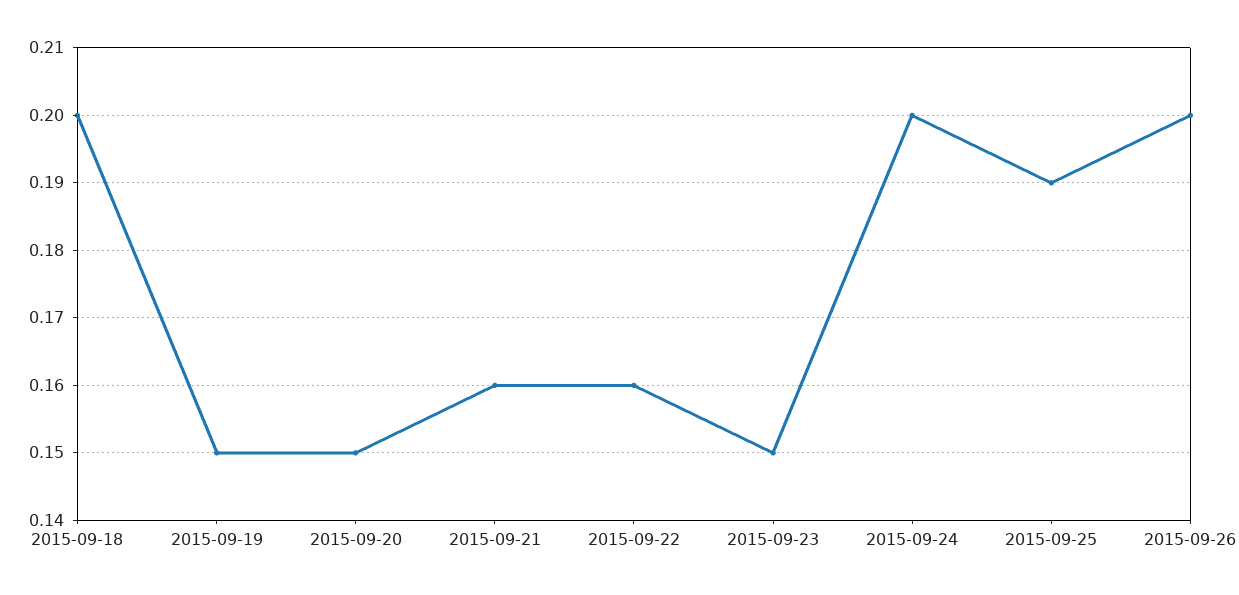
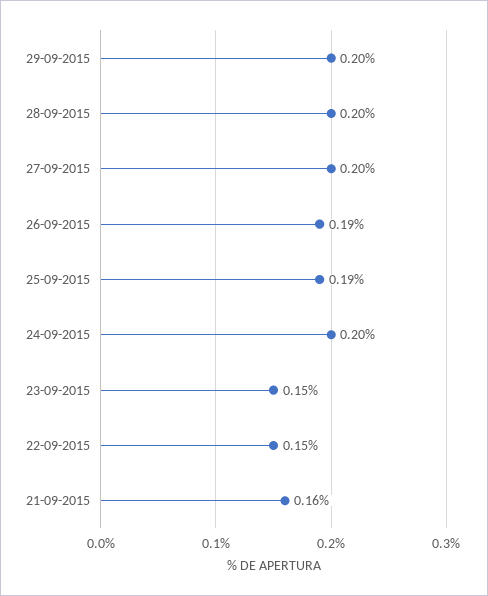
2015-09-18: 0.2 -> none
2015-09-19: 0.15 -> none
2015-09-20: 0.15 -> none
2015-09-22: 0.16 -> 0.15
2015-09-26: 0.2 -> 0.19
29-09-2015: none -> 0.2
28-09-2015: none -> 0.2
27-09-2015: none -> 0.2

